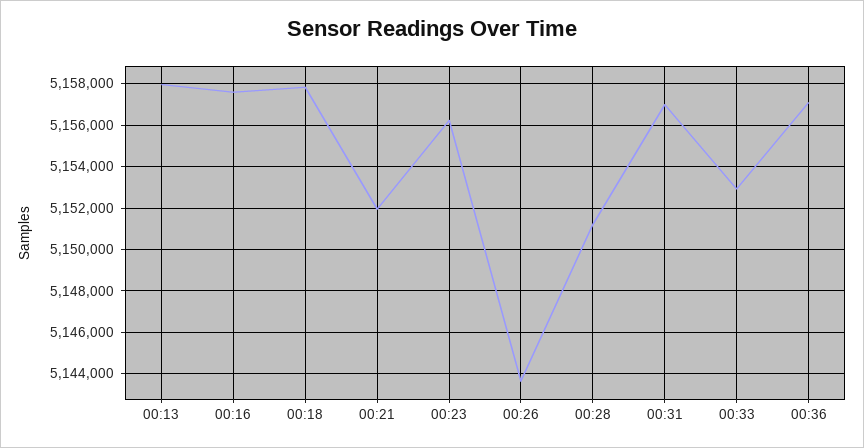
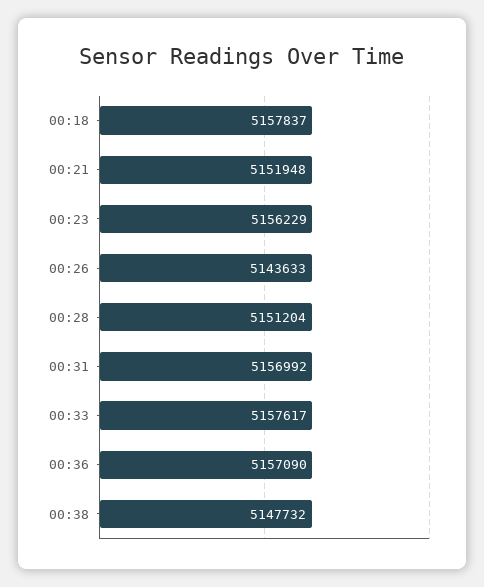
00:13: 5158000 -> none
00:16: 5157500 -> none
00:33: 5153000 -> 5157617
00:38: none -> 5147732

